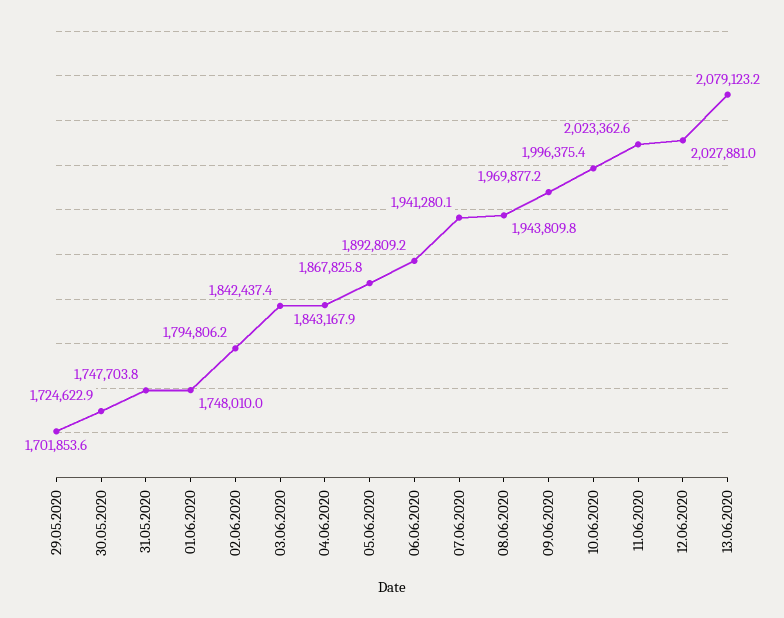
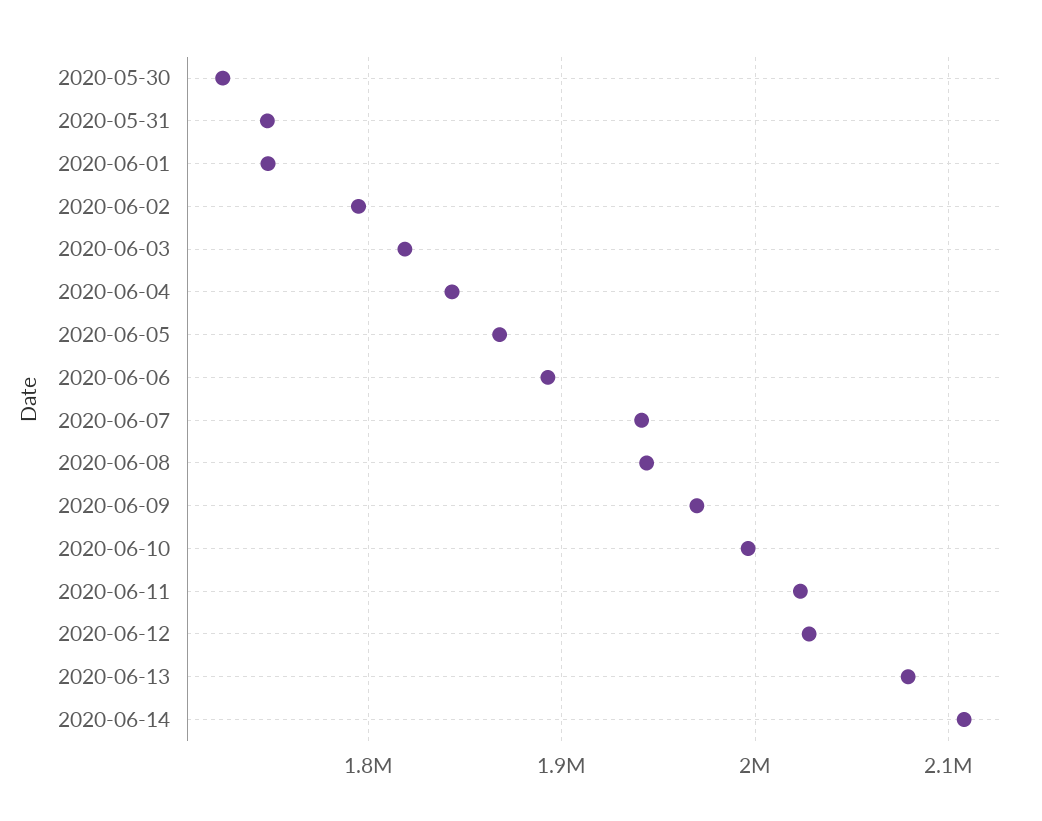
29.05.2020: 1701853.6 -> none
03.06.2020: 1842437.4 -> 1820000
2020-06-14: none -> 2110000

